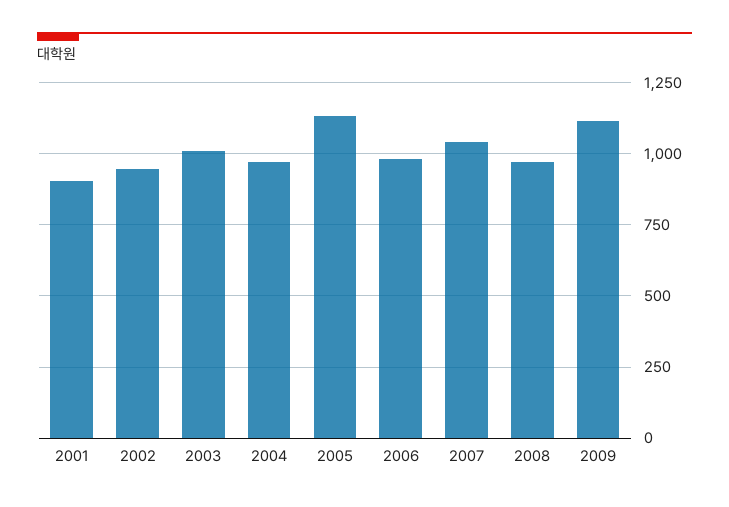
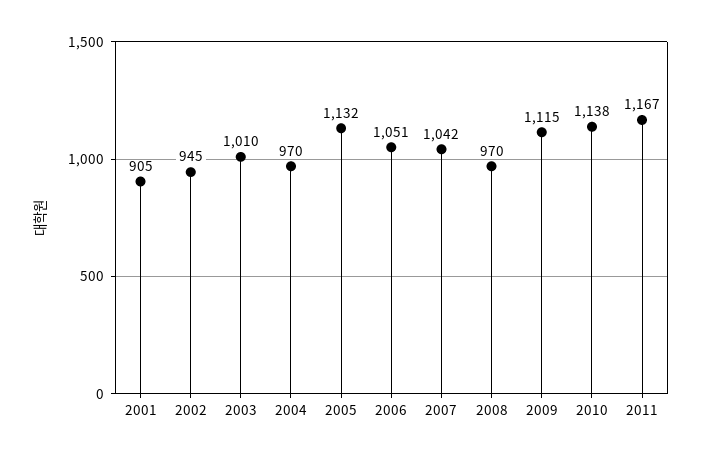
2006: 975 -> 1051
2010: none -> 1138
2011: none -> 1167

